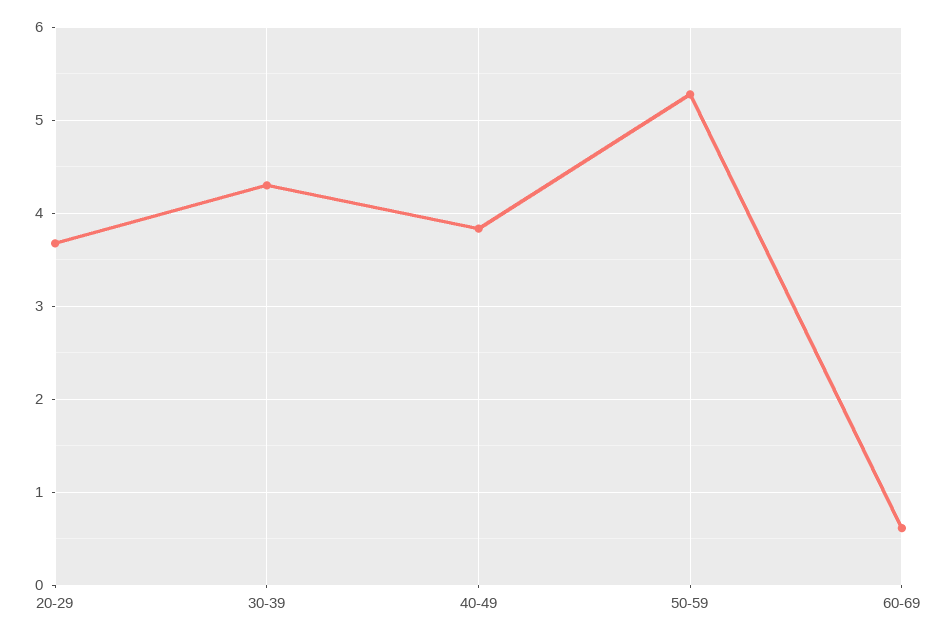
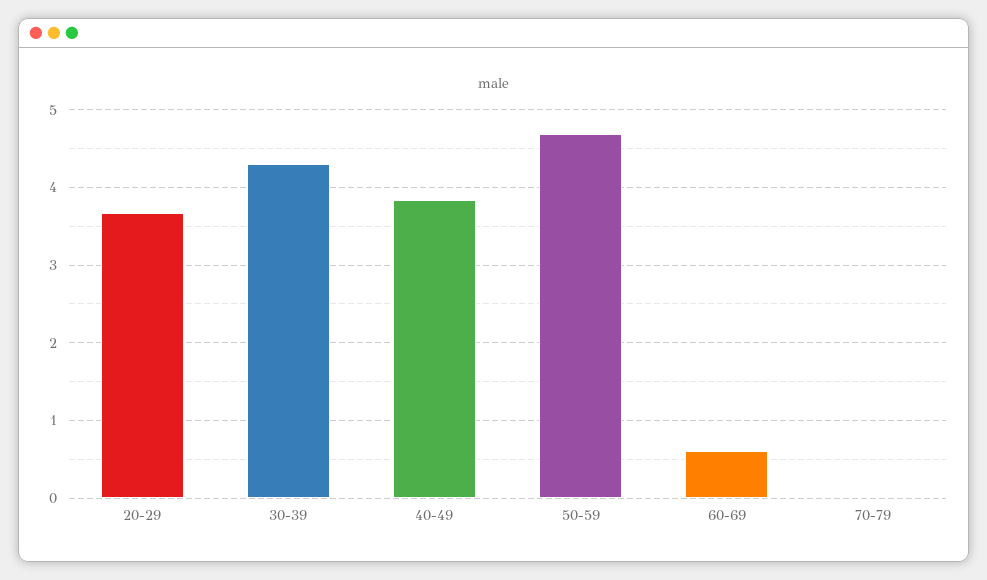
50-59: 5.3 -> 4.7
70-79: none -> 0

